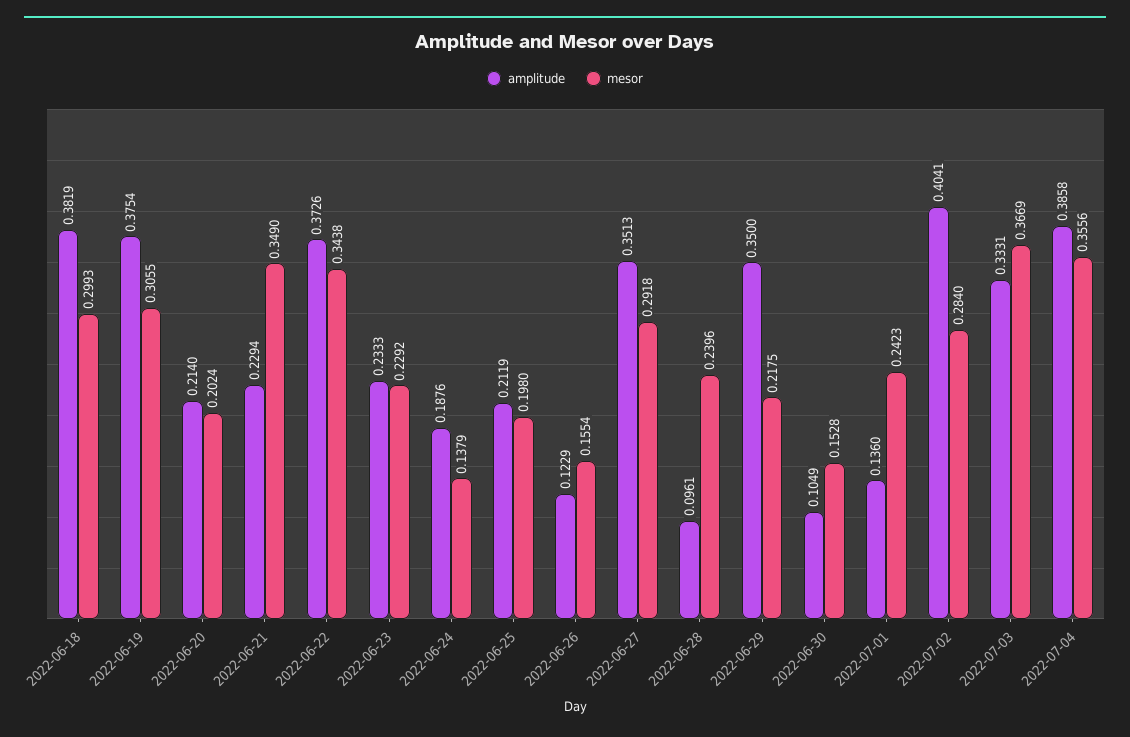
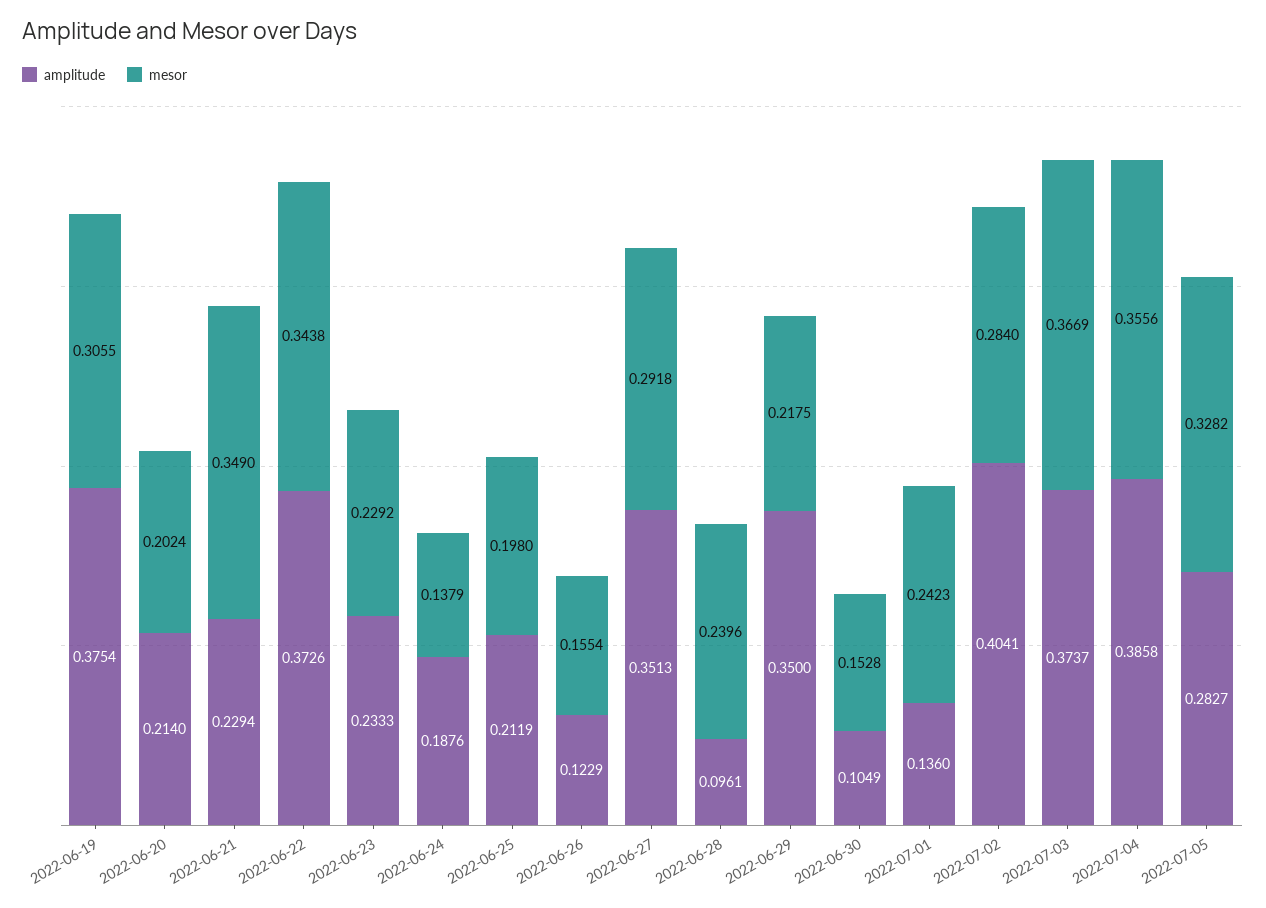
amplitude, 2022-06-18: 0.3819 -> none
mesor, 2022-06-18: 0.2993 -> none
amplitude, 2022-07-03: 0.3331 -> 0.3737
amplitude, 2022-07-05: none -> 0.2827
mesor, 2022-07-05: none -> 0.3282

